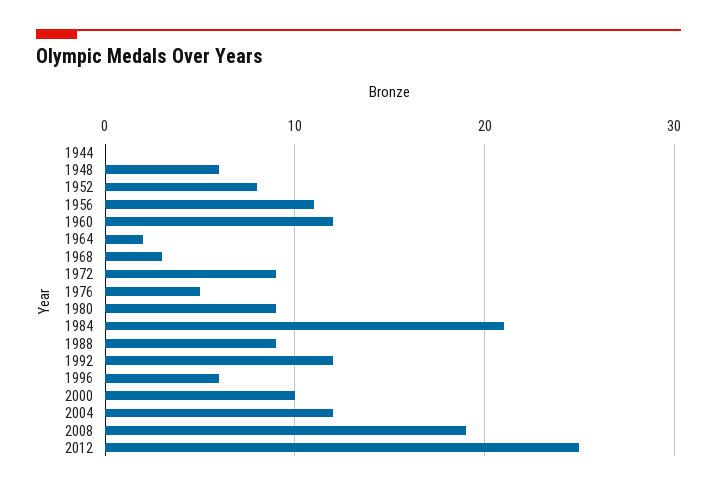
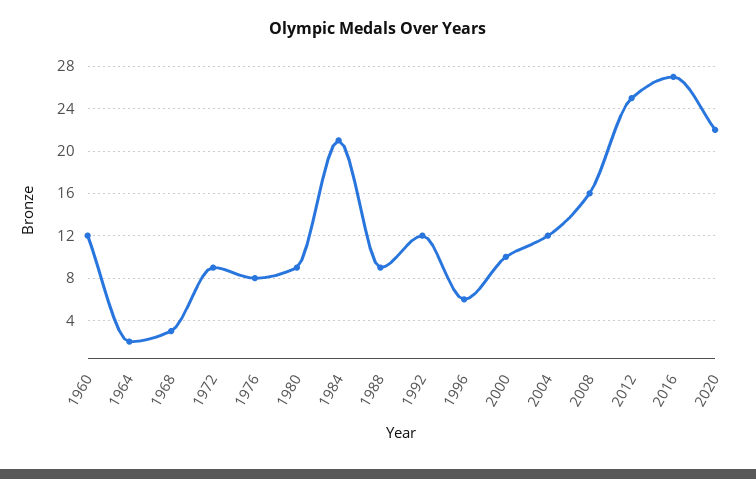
1944: 0 -> none
1948: 6 -> none
1952: 8 -> none
1956: 11 -> none
1976: 5 -> 8
2008: 19 -> 16
2016: none -> 27
2020: none -> 22

